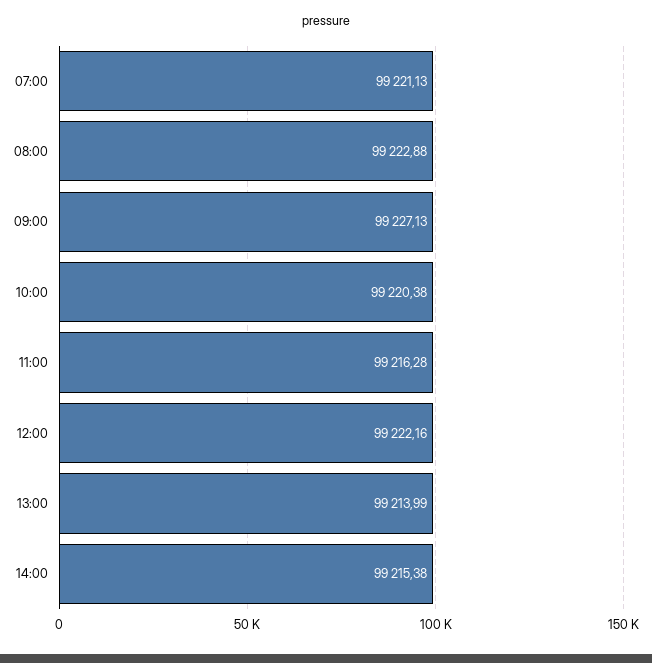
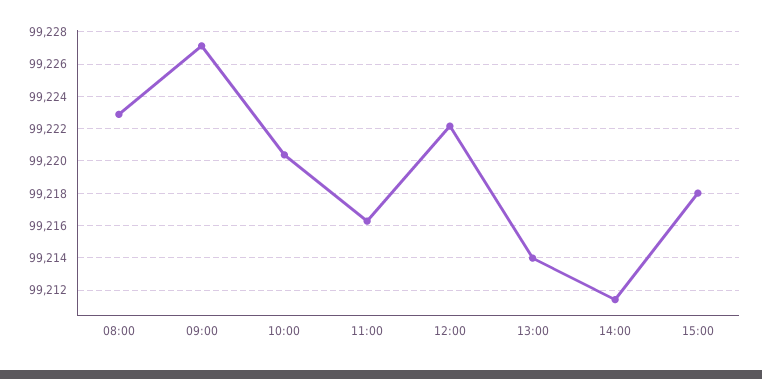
07:00: 99221.13 -> none
14:00: 99215.38 -> 99211.5
15:00: none -> 99218

